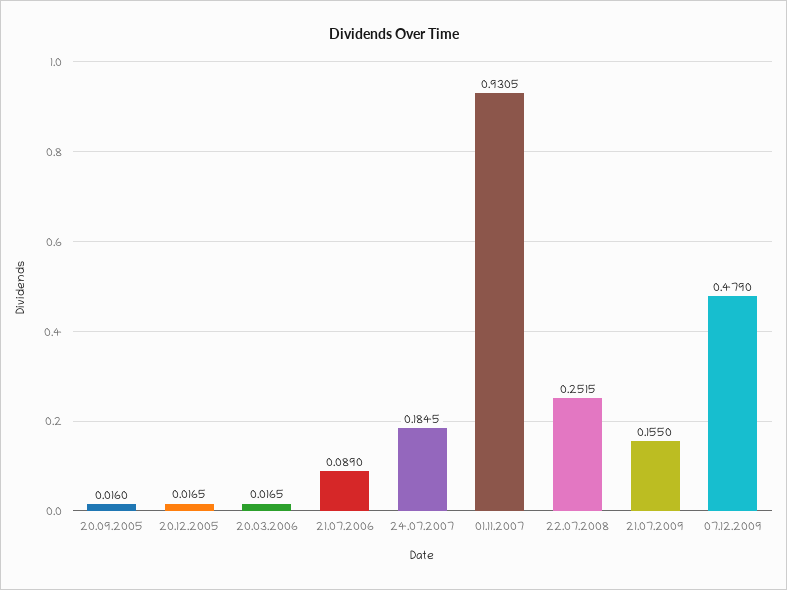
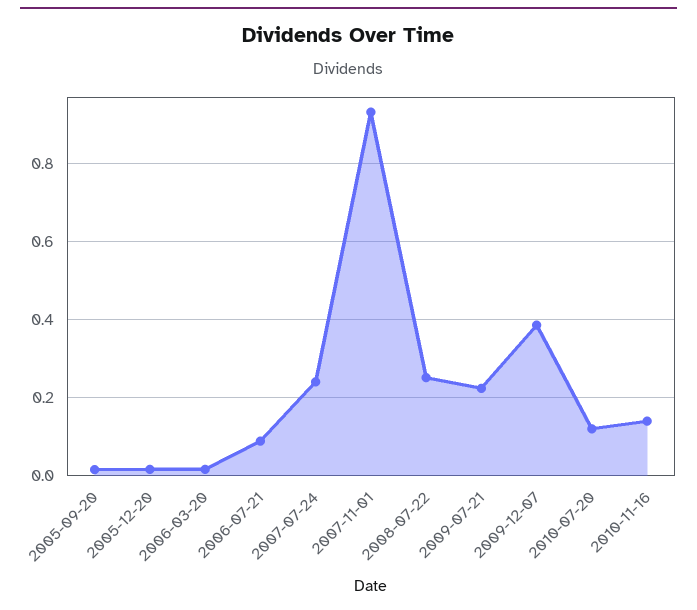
24.07.2007: 0.1845 -> 0.24
21.07.2009: 0.155 -> 0.22
07.12.2009: 0.479 -> 0.38
2010-07-20: none -> 0.12
2010-11-16: none -> 0.14

